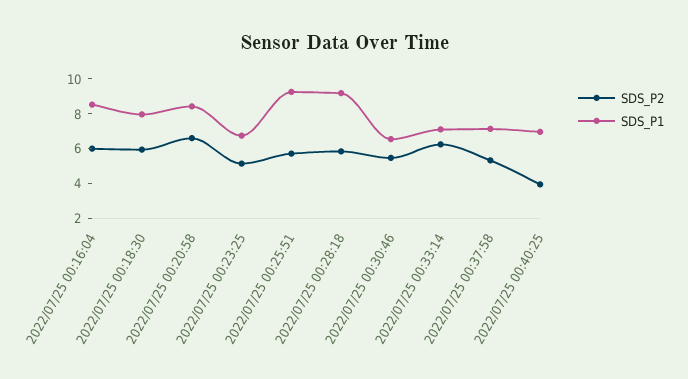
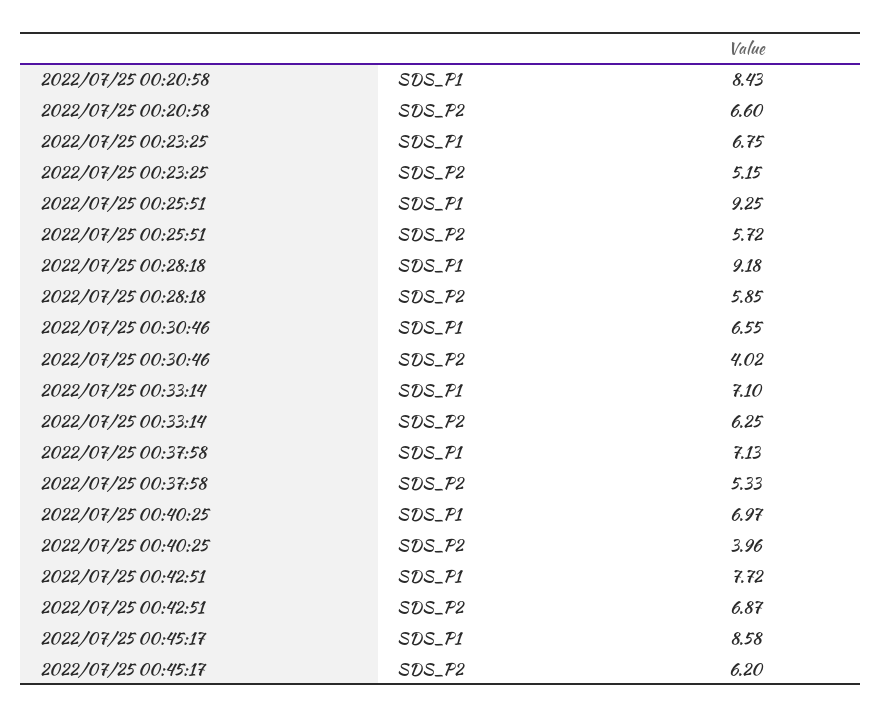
SDS_P2, 2022/07/25 00:16:04: 6 -> none
SDS_P1, 2022/07/25 00:16:04: 8.5 -> none
SDS_P2, 2022/07/25 00:18:30: 6 -> none
SDS_P1, 2022/07/25 00:18:30: 8 -> none
SDS_P2, 2022/07/25 00:30:46: 5.5 -> 4.02
SDS_P1, 2022/07/25 00:42:51: none -> 7.72
SDS_P2, 2022/07/25 00:42:51: none -> 6.87
SDS_P1, 2022/07/25 00:45:17: none -> 8.58
SDS_P2, 2022/07/25 00:45:17: none -> 6.2

